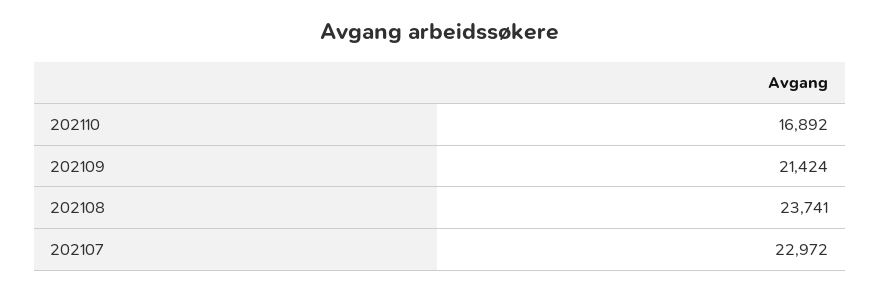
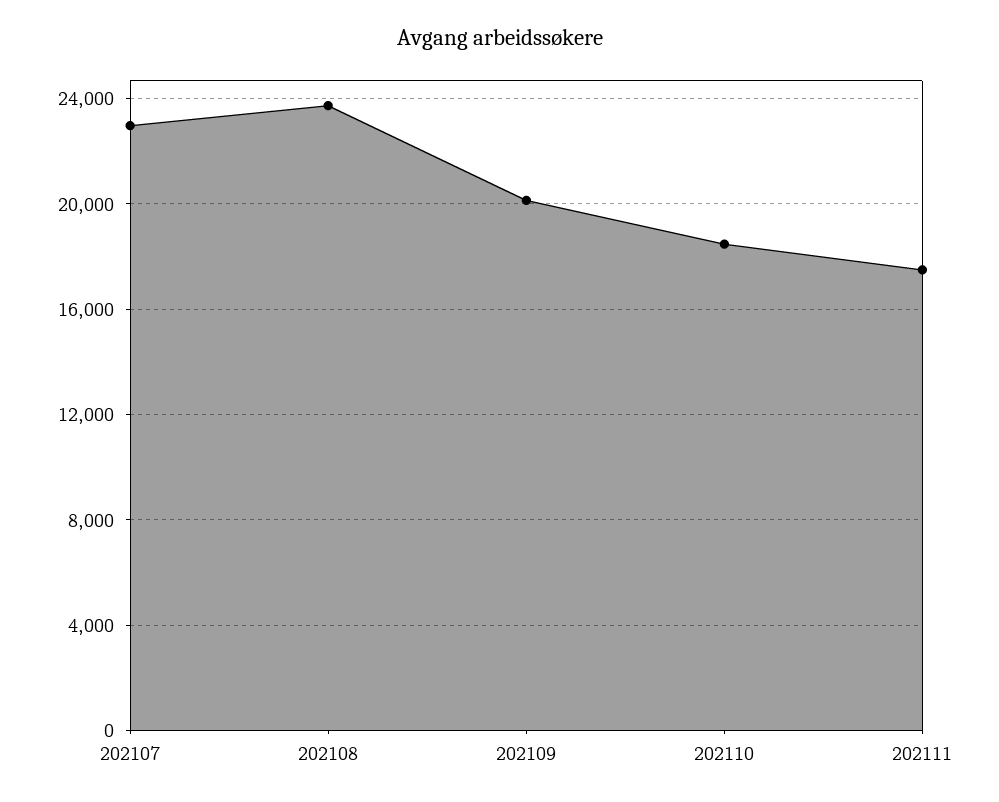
202110: 16892 -> 18500
202109: 21424 -> 20000
202111: none -> 17500

